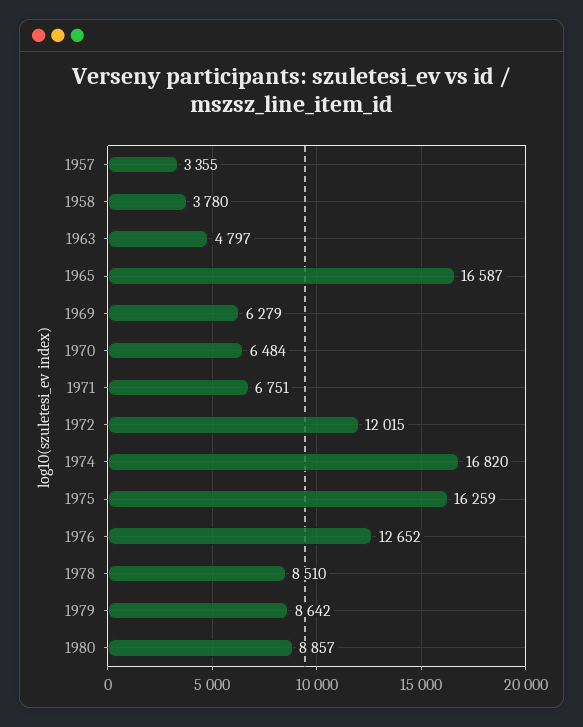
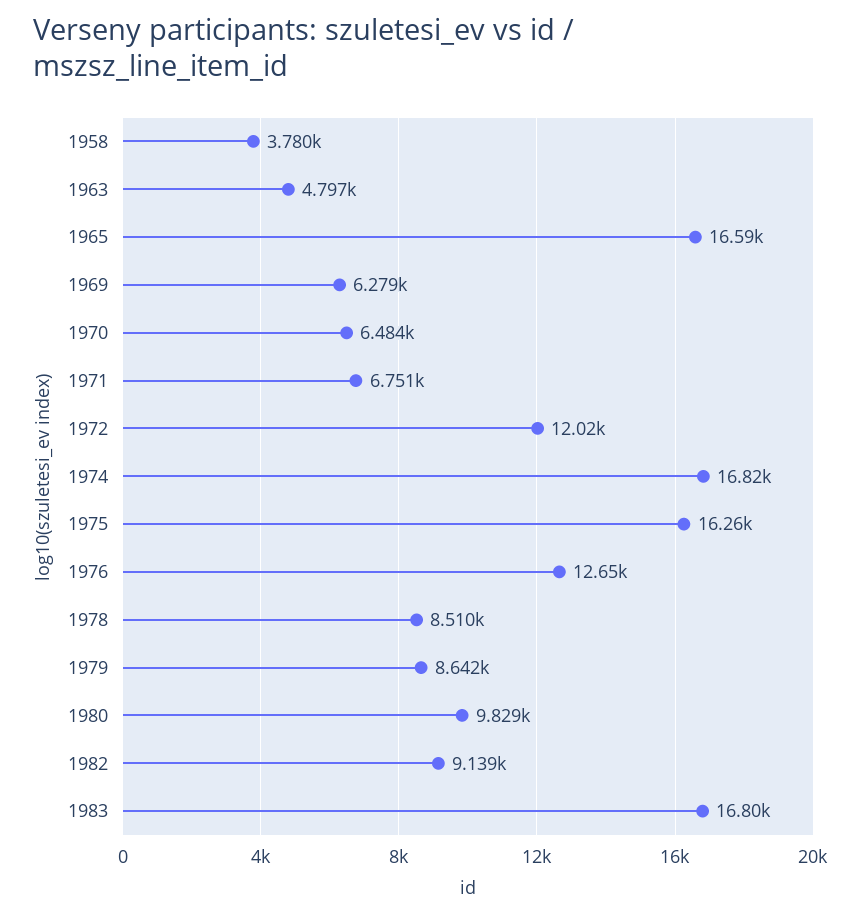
1957: 3355 -> none
1980: 8857 -> 9829
1982: none -> 9139
1983: none -> 16800

